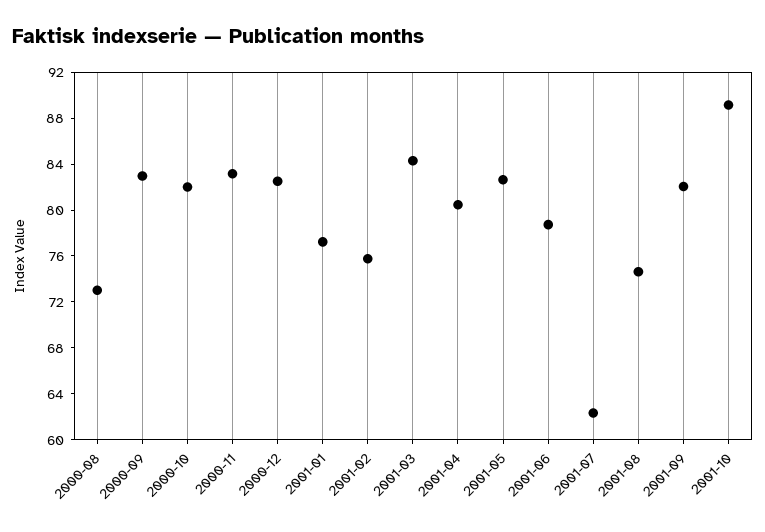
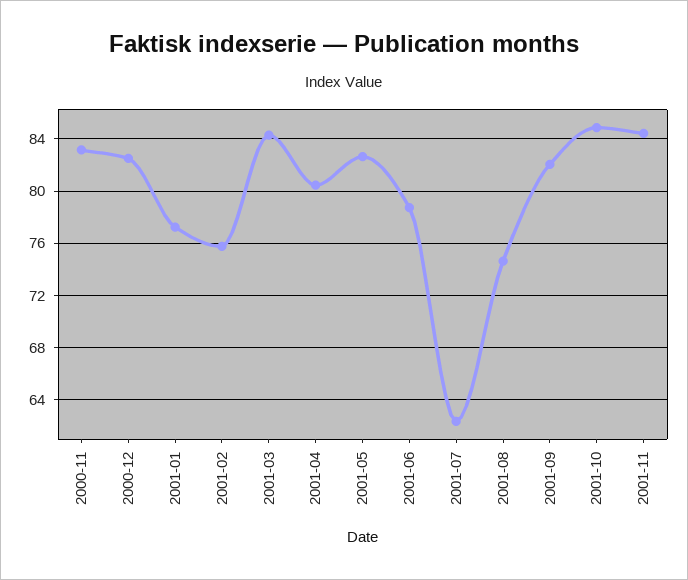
2000-08: 73 -> none
2000-09: 83 -> none
2000-10: 82 -> none
2001-10: 89 -> 85
2001-11: none -> 84.5

